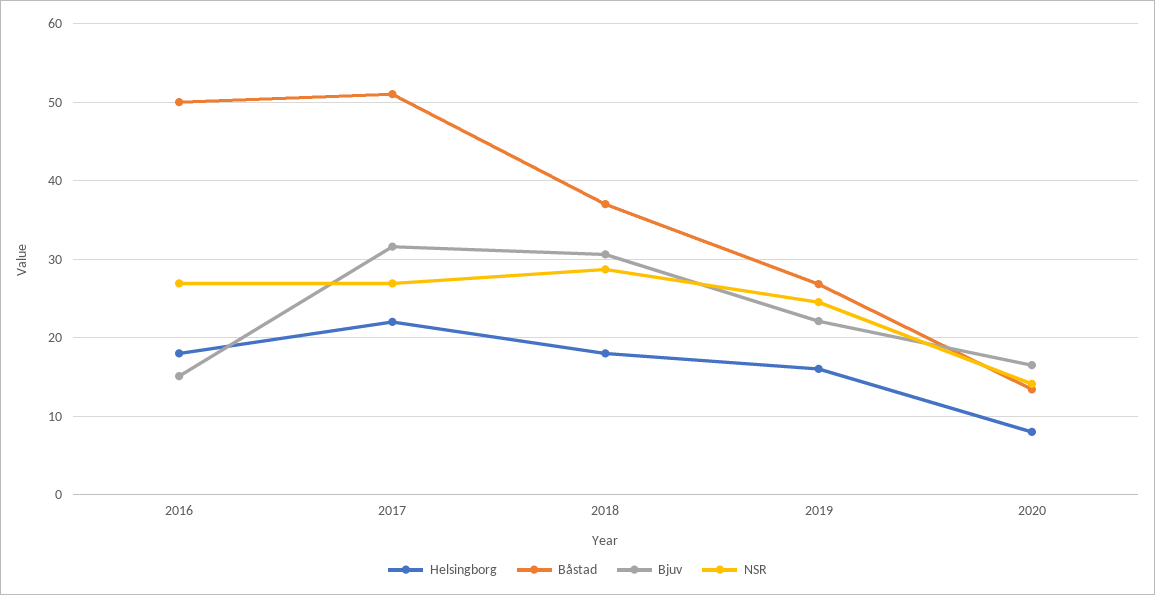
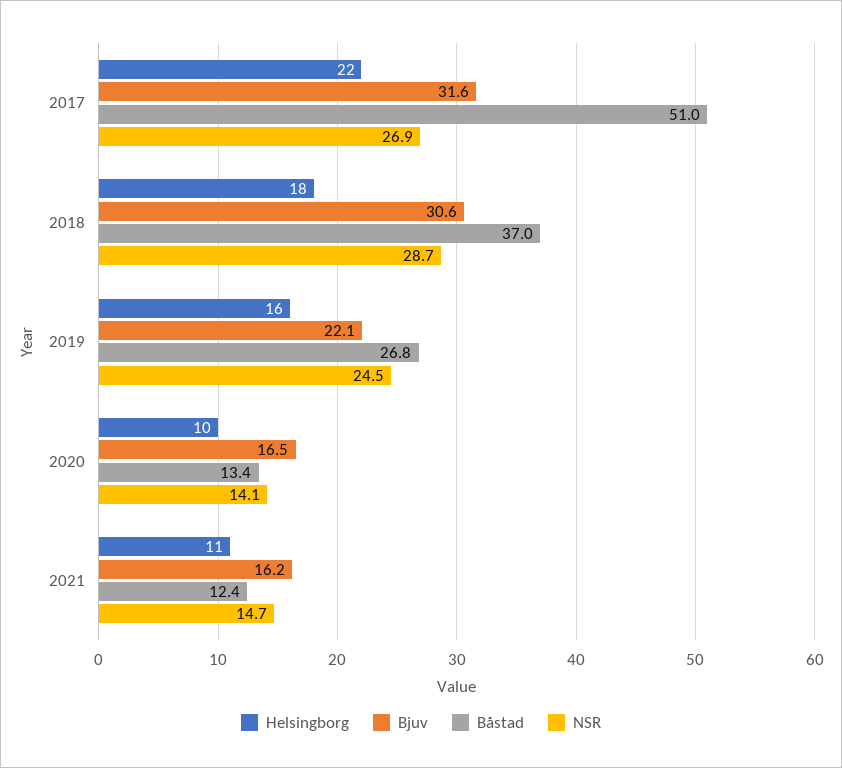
Helsingborg, 2016: 18 -> none
Båstad, 2016: 50 -> none
Bjuv, 2016: 15 -> none
NSR, 2016: 27 -> none
Helsingborg, 2020: 8 -> 10
Helsingborg, 2021: none -> 11
Bjuv, 2021: none -> 16.2
Båstad, 2021: none -> 12.4
NSR, 2021: none -> 14.7

